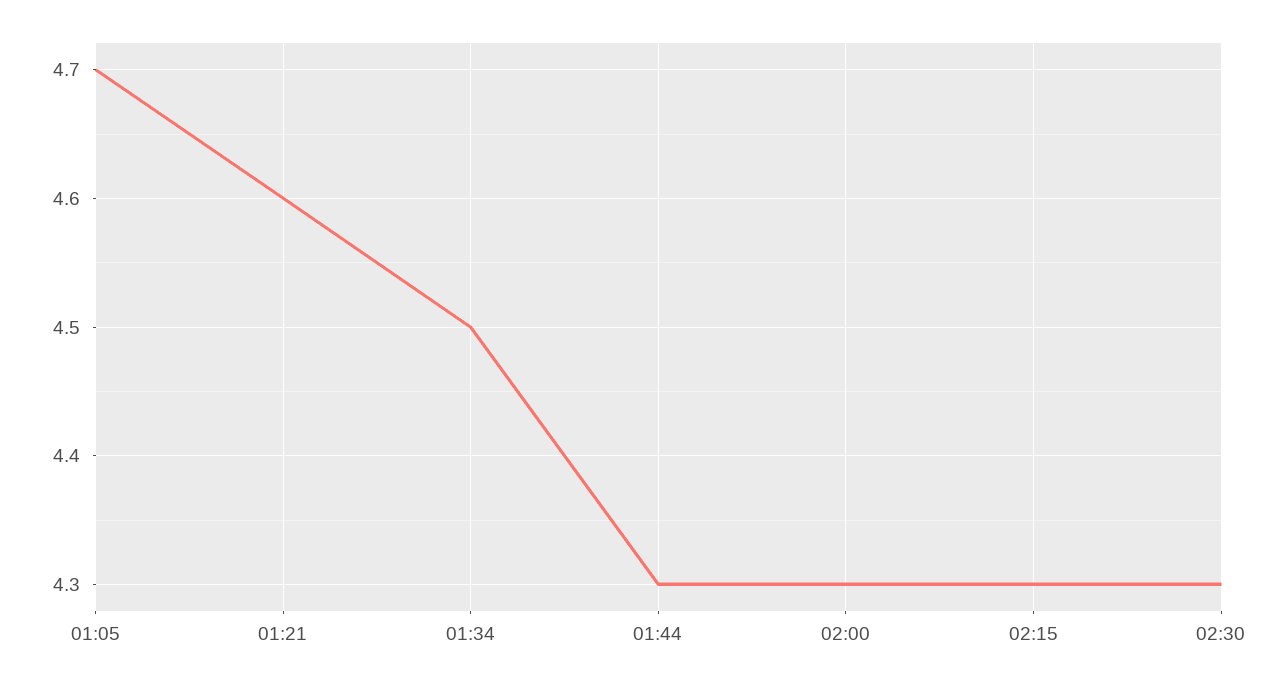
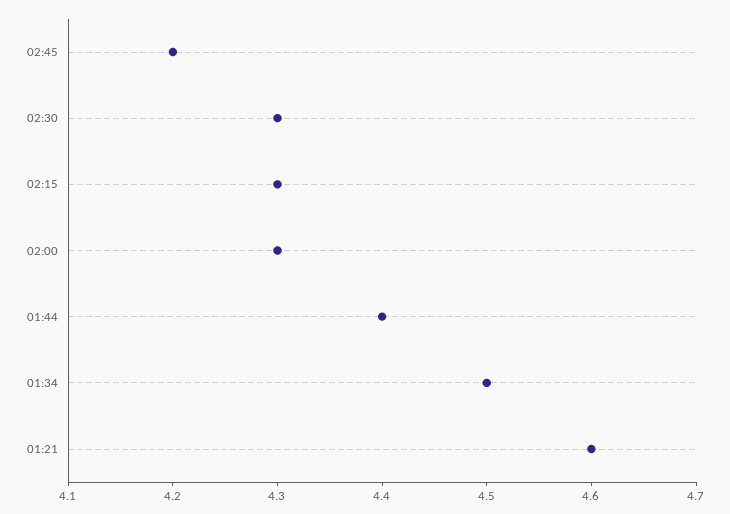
01:05: 4.7 -> none
01:44: 4.3 -> 4.4
02:45: none -> 4.2

